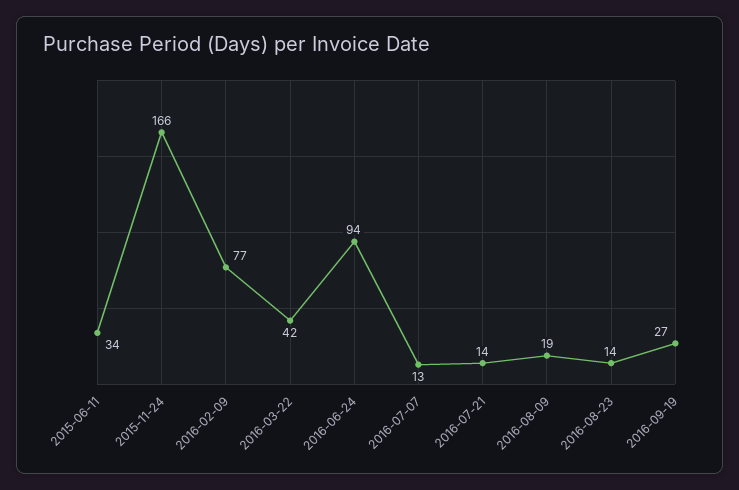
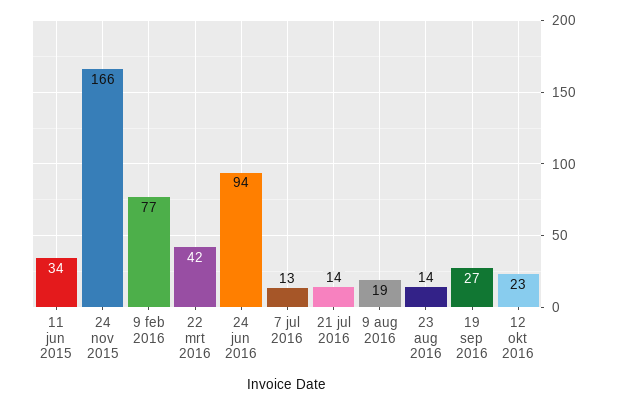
12 okt 2016: none -> 23

